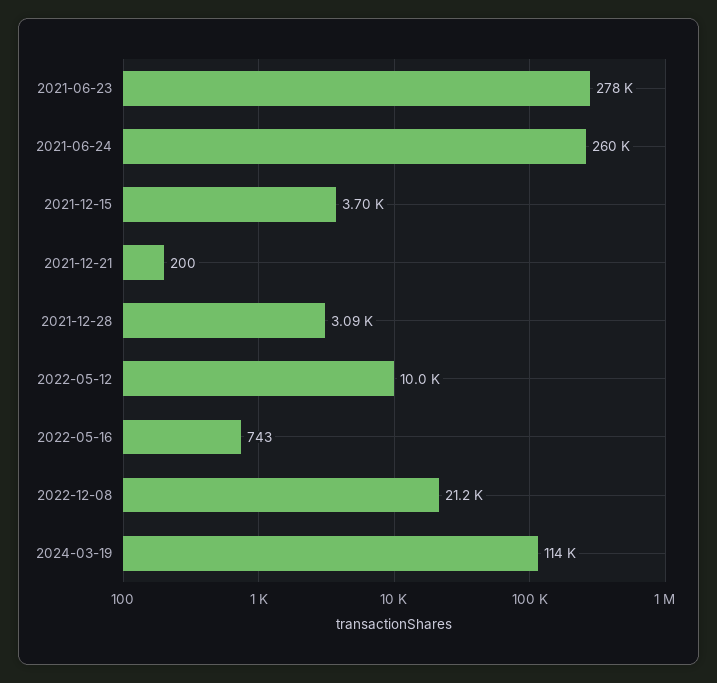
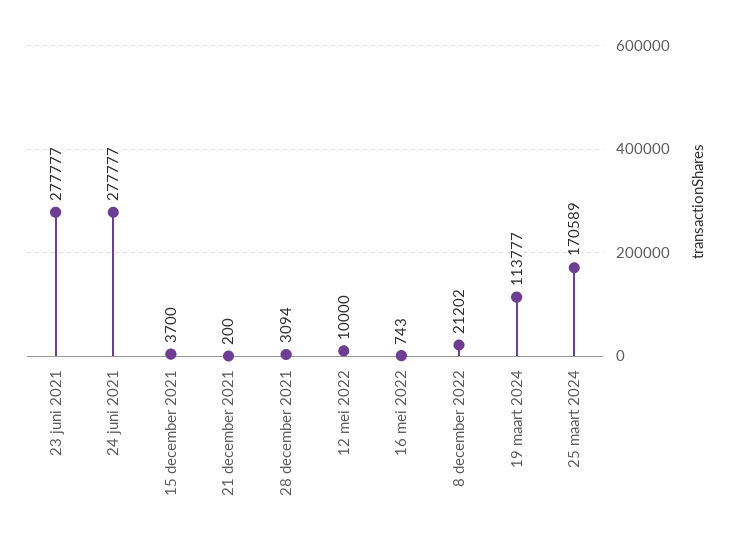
2021-06-24: 260000 -> 277777
25 maart 2024: none -> 170589

